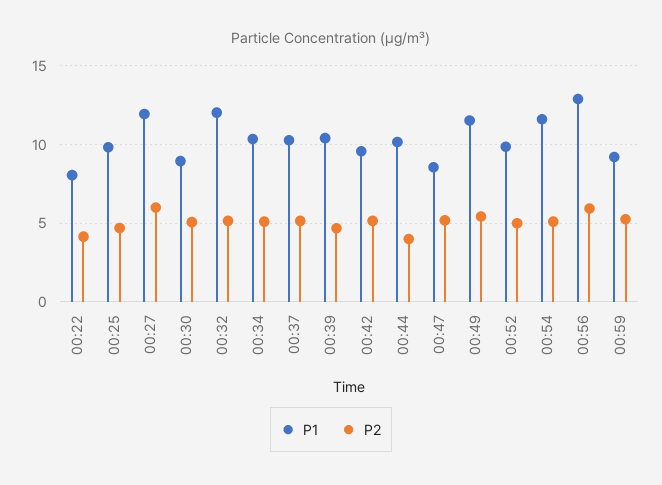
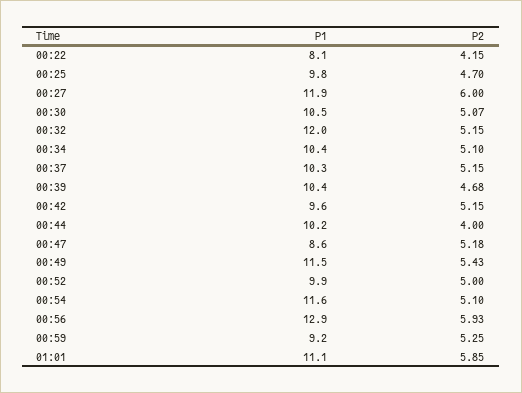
P1, 00:30: 9 -> 10.5
P1, 01:01: none -> 11.1
P2, 01:01: none -> 5.85

